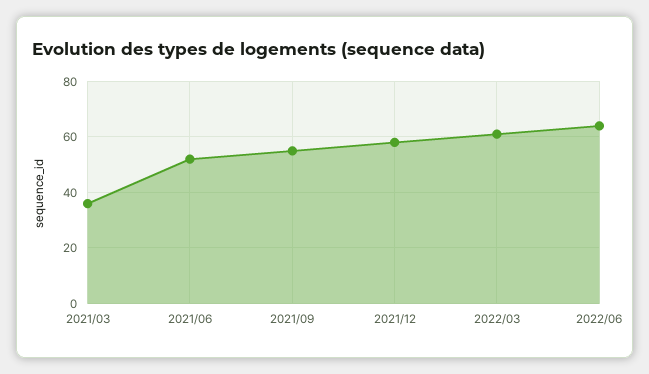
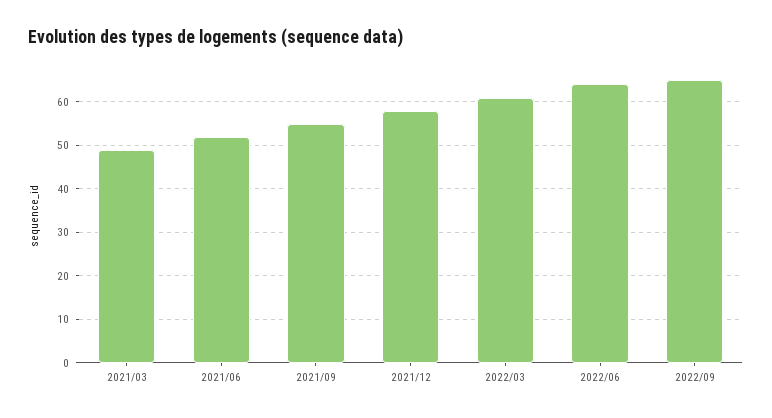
2021/03: 35 -> 50
2022/09: none -> 65

